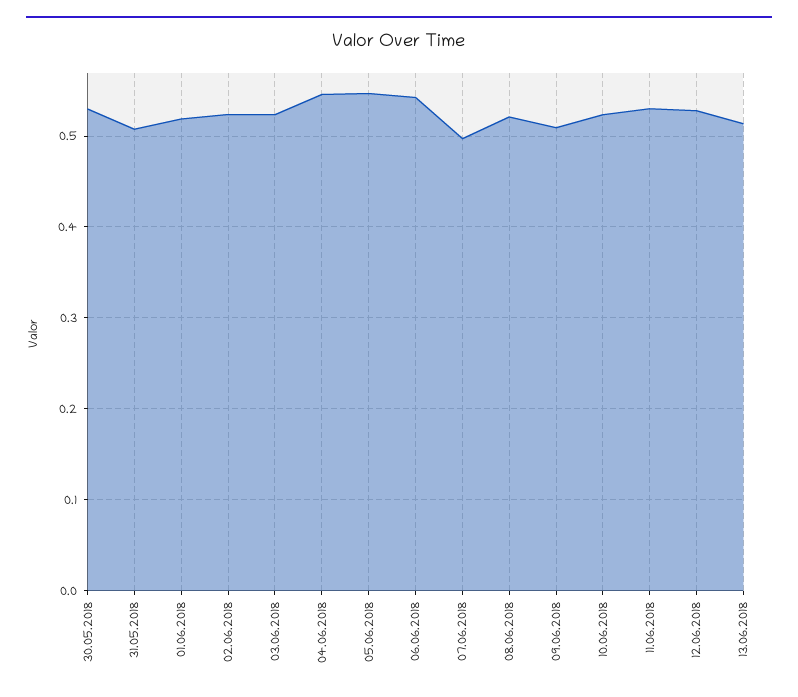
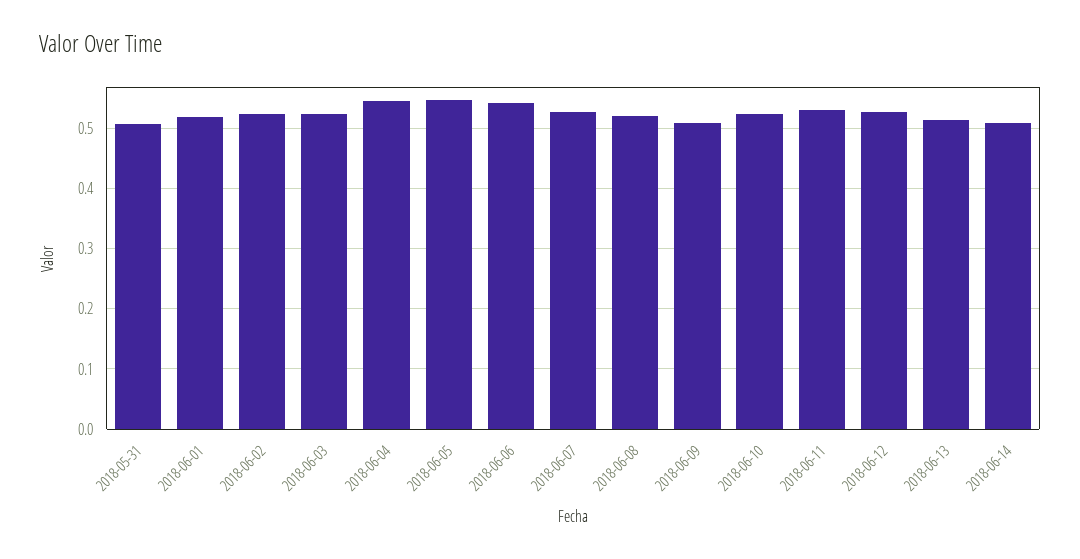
30.05.2018: 0.53 -> none
07.06.2018: 0.5 -> 0.53
2018-06-14: none -> 0.51

